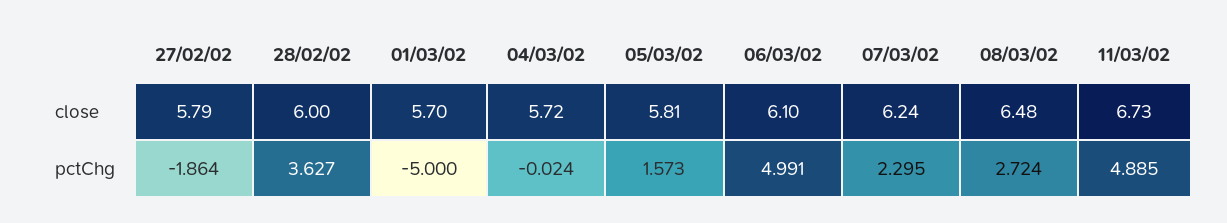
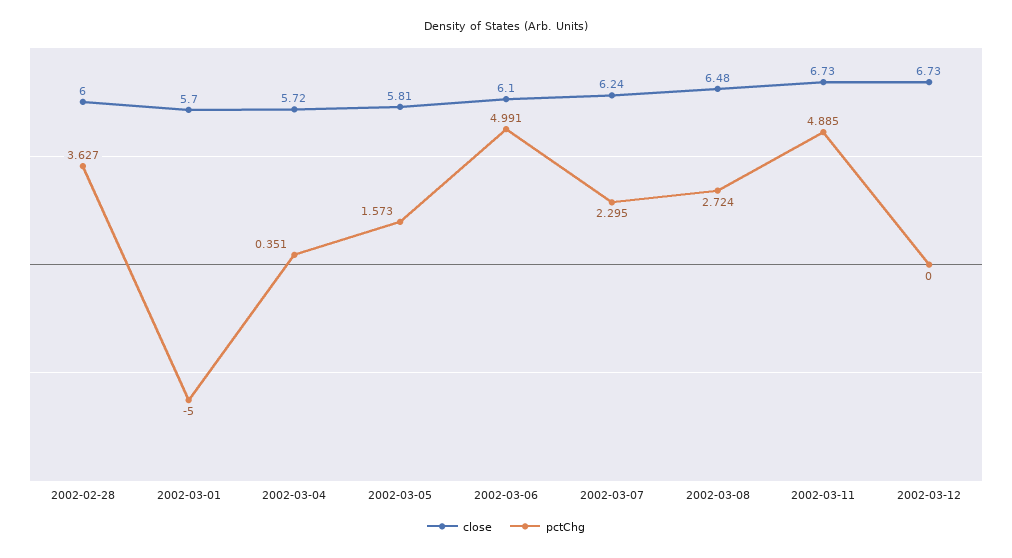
close, 27/02/02: 5.79 -> none
pctChg, 27/02/02: -1.864 -> none
pctChg, 04/03/02: -0.024 -> 0.351
close, 2002-03-12: none -> 6.73
pctChg, 2002-03-12: none -> 0

